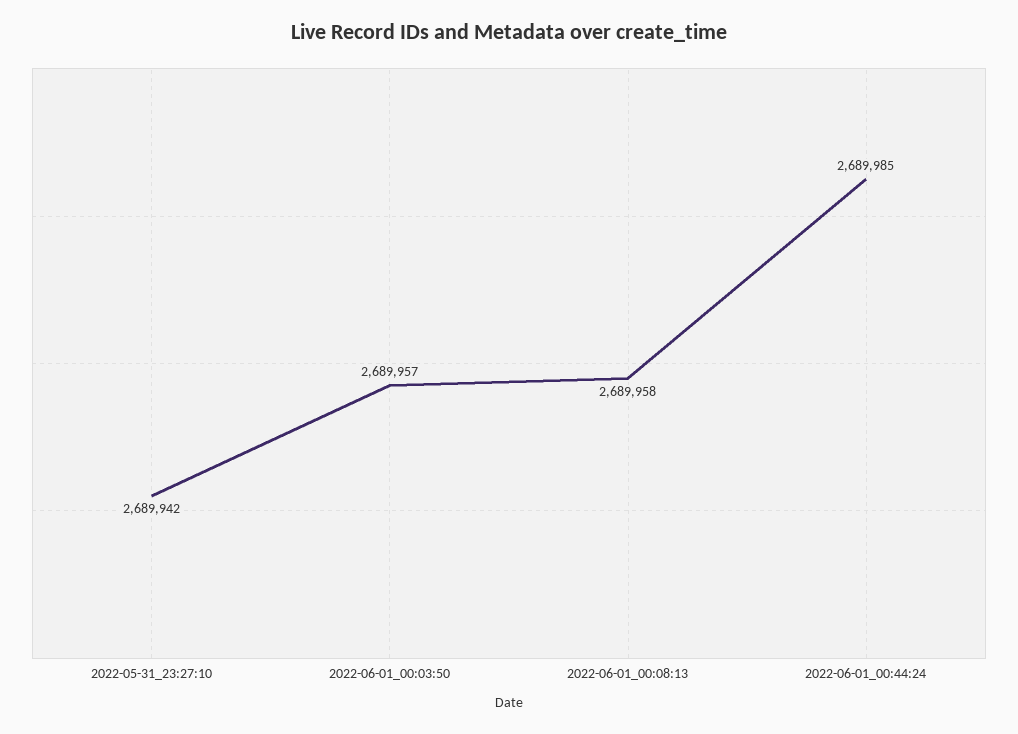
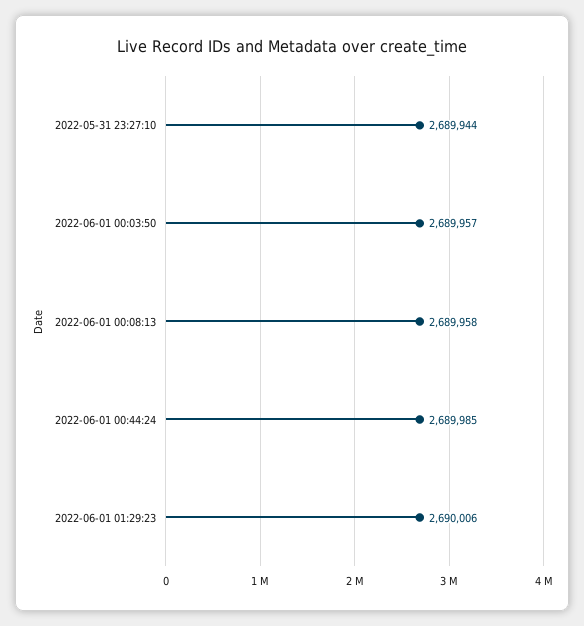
2022-05-31_23:27:10: 2689942 -> 2689944
2022-06-01 01:29:23: none -> 2690006

